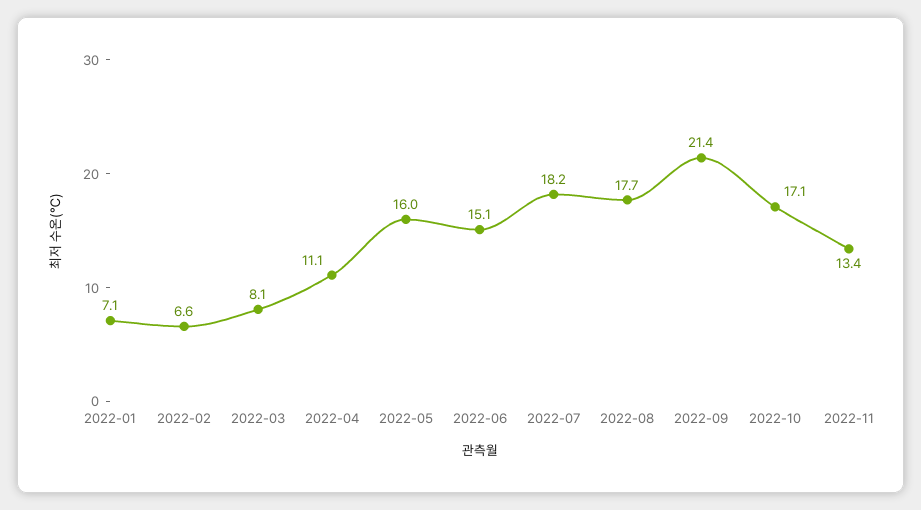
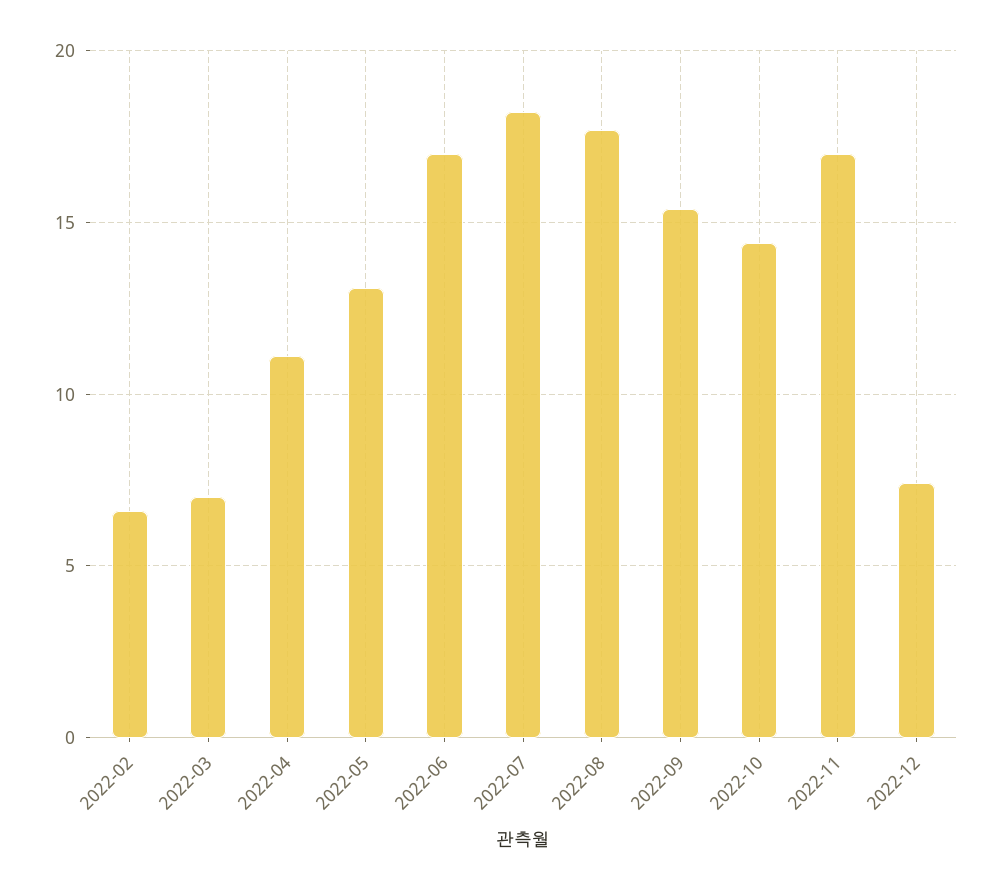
2022-01: 7.1 -> none
2022-03: 8.1 -> 7
2022-05: 16 -> 13
2022-06: 15.1 -> 17
2022-09: 21.4 -> 15.5
2022-10: 17.1 -> 14.5
2022-11: 13.4 -> 17
2022-12: none -> 7.5

